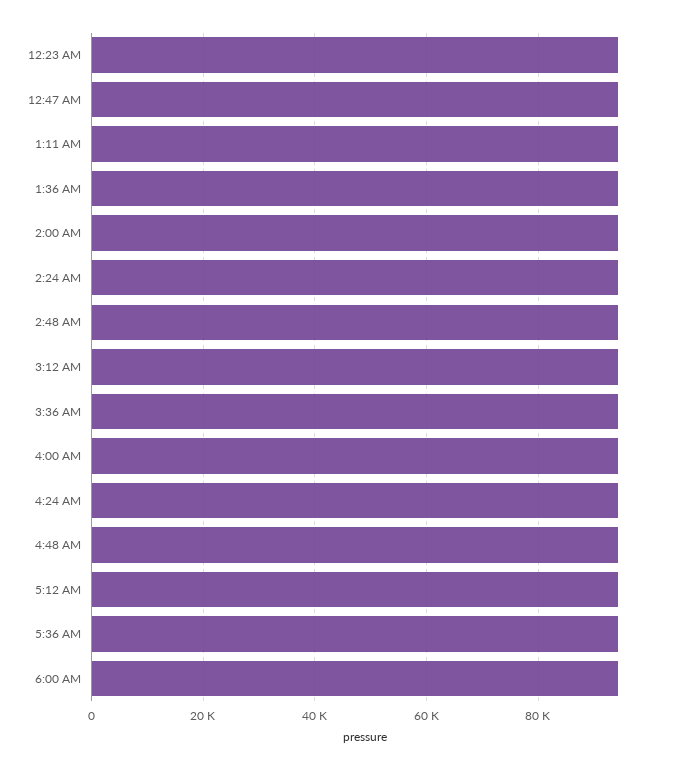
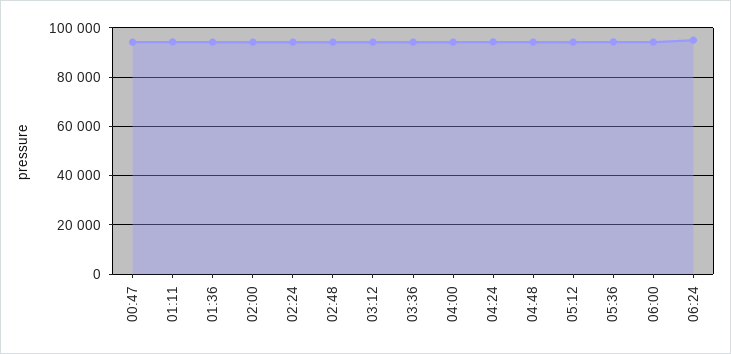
12:23 AM: 94000 -> none
06:24: none -> 95000

